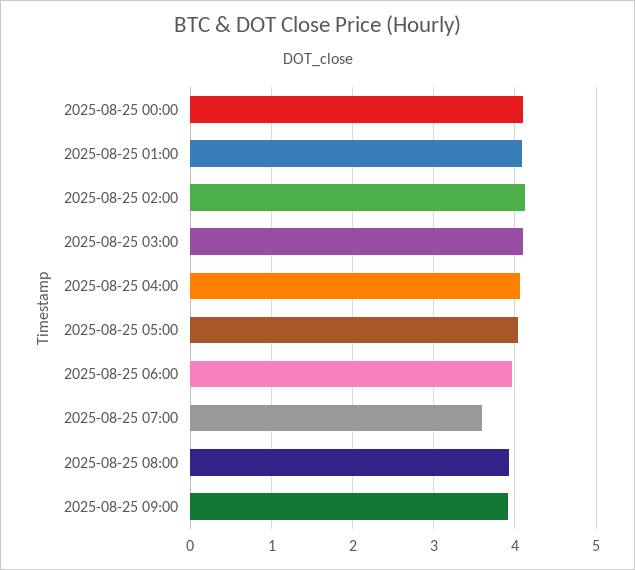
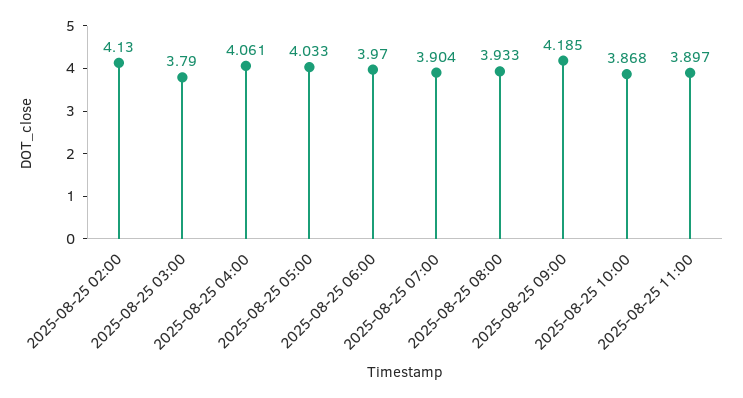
2025-08-25 00:00: 4.1 -> none
2025-08-25 01:00: 4.1 -> none
2025-08-25 03:00: 4.1 -> 3.79
2025-08-25 07:00: 3.6 -> 3.904
2025-08-25 09:00: 3.9 -> 4.185
2025-08-25 10:00: none -> 3.868
2025-08-25 11:00: none -> 3.897

